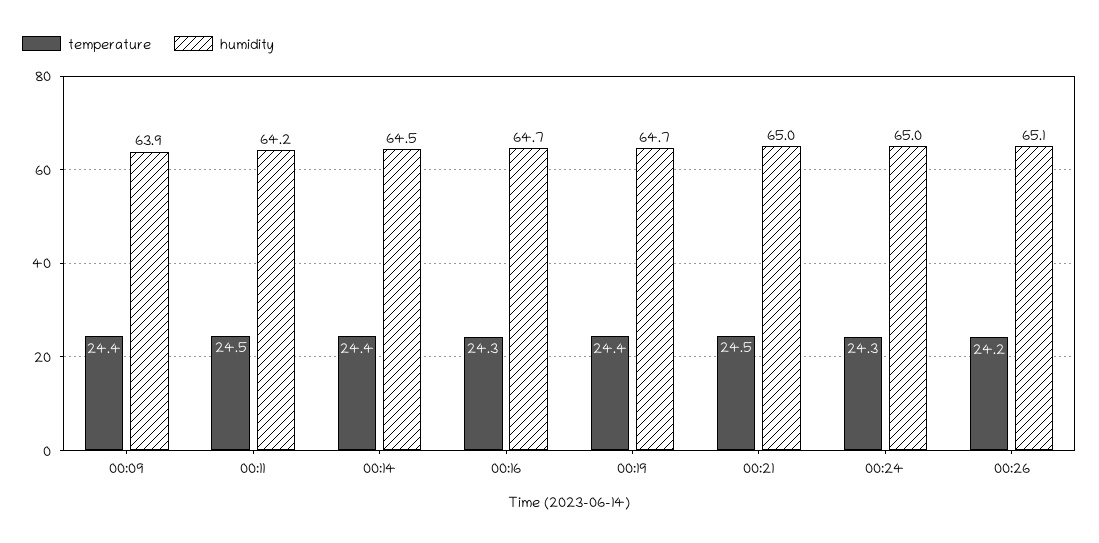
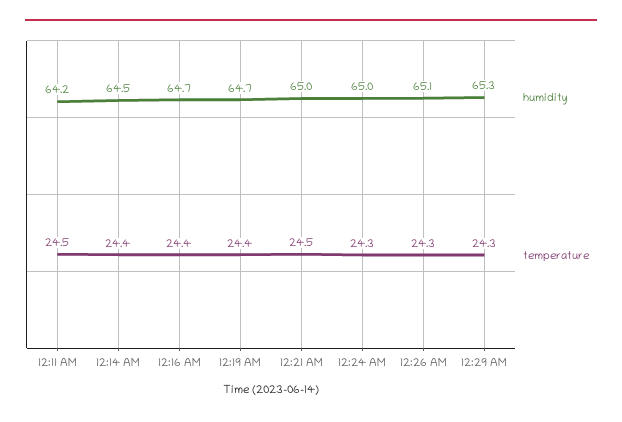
temperature, 00:09: 24.4 -> none
humidity, 00:09: 63.9 -> none
temperature, 00:16: 24.3 -> 24.4
temperature, 00:26: 24.2 -> 24.3
humidity, 12:29 AM: none -> 65.3
temperature, 12:29 AM: none -> 24.3

